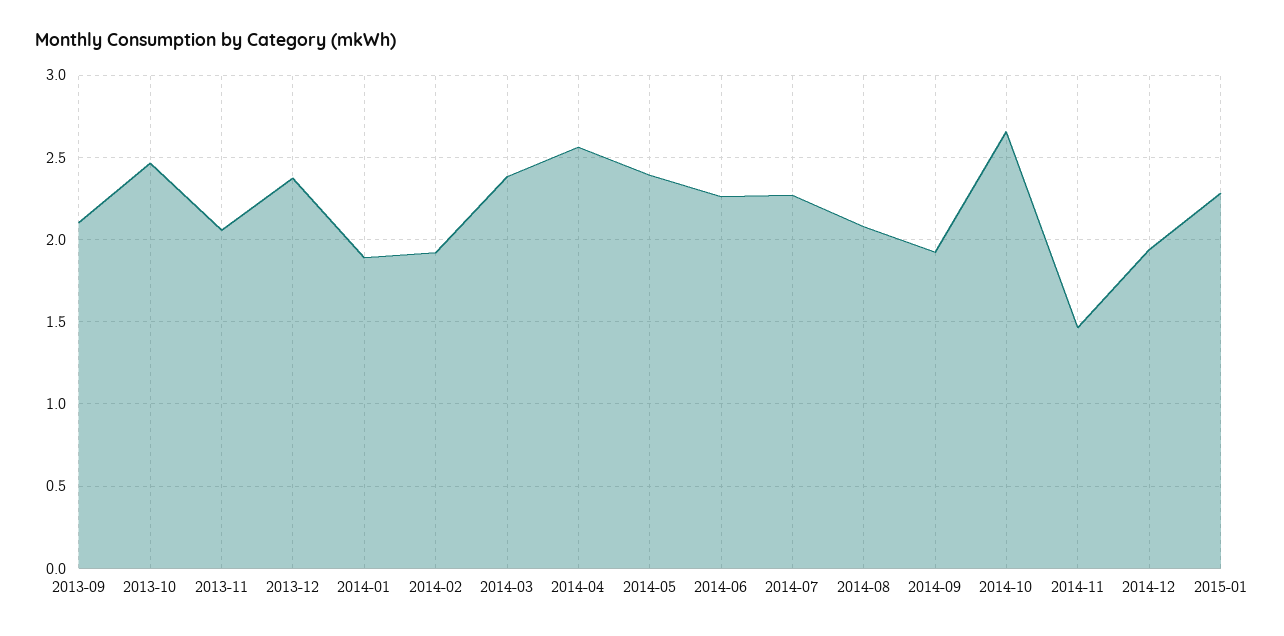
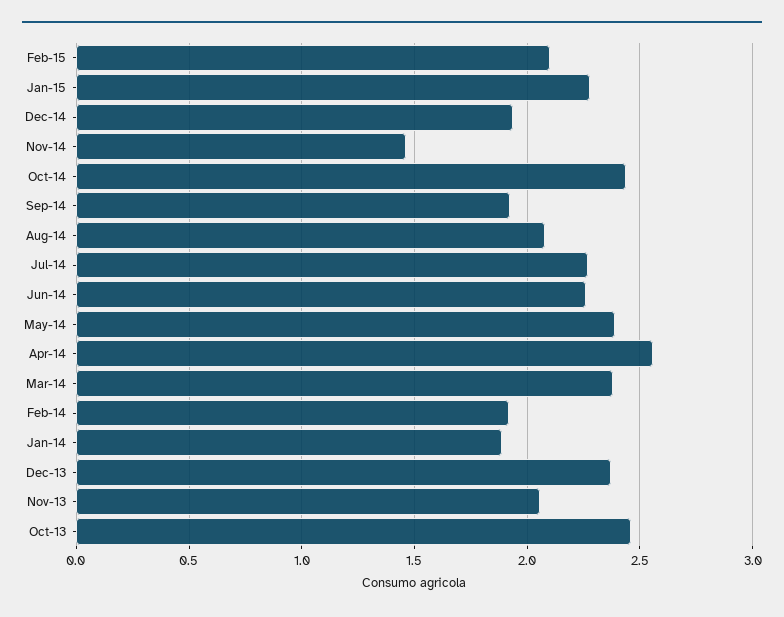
2013-09: 2.1 -> none
2014-10: 2.65 -> 2.45
Feb-15: none -> 2.1

